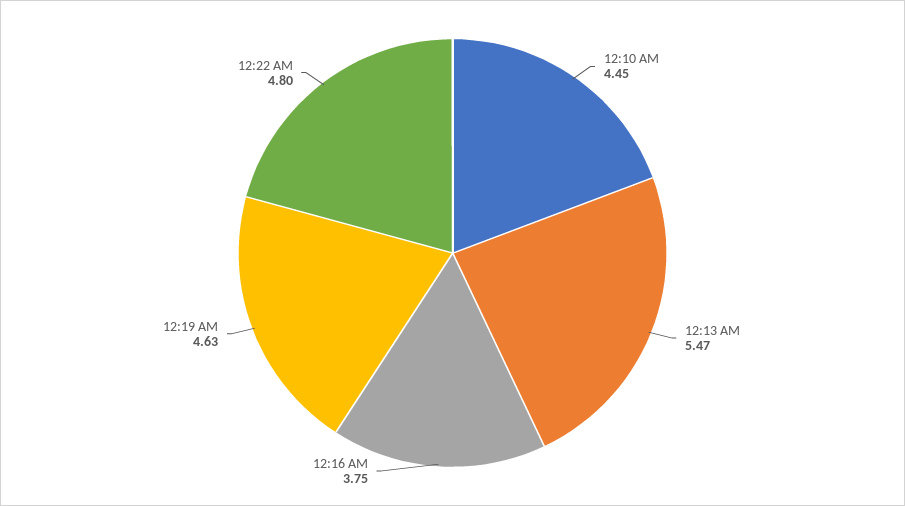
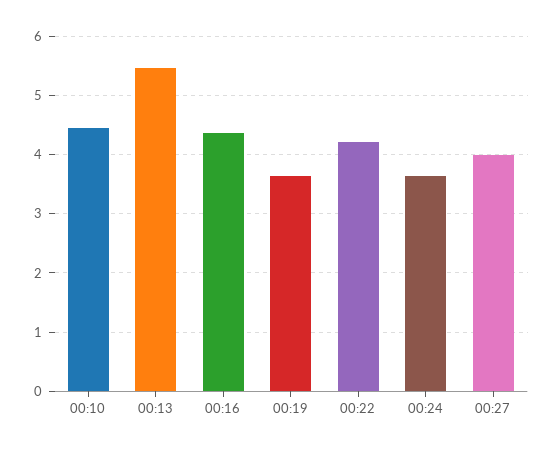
12:16 AM: 3.75 -> 4.4
12:19 AM: 4.63 -> 3.6
12:22 AM: 4.8 -> 4.2
00:24: none -> 3.6
00:27: none -> 4

